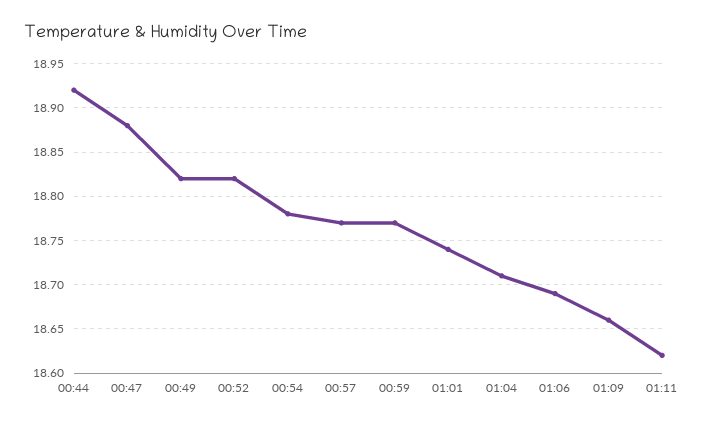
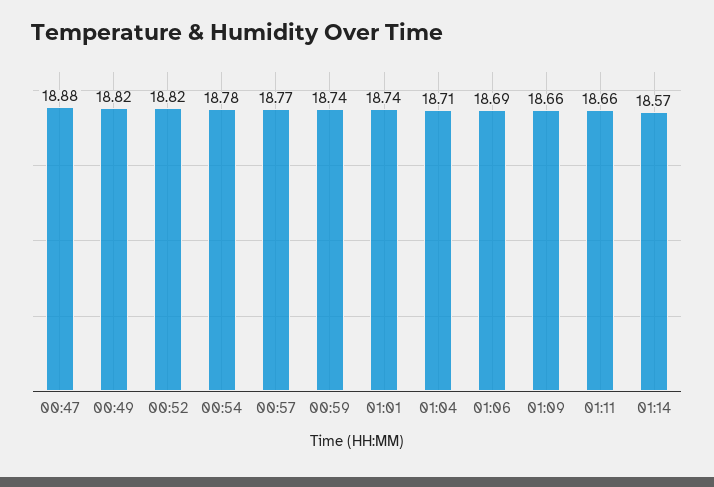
00:44: 18.92 -> none
00:59: 18.77 -> 18.74
01:11: 18.62 -> 18.66
01:14: none -> 18.57

